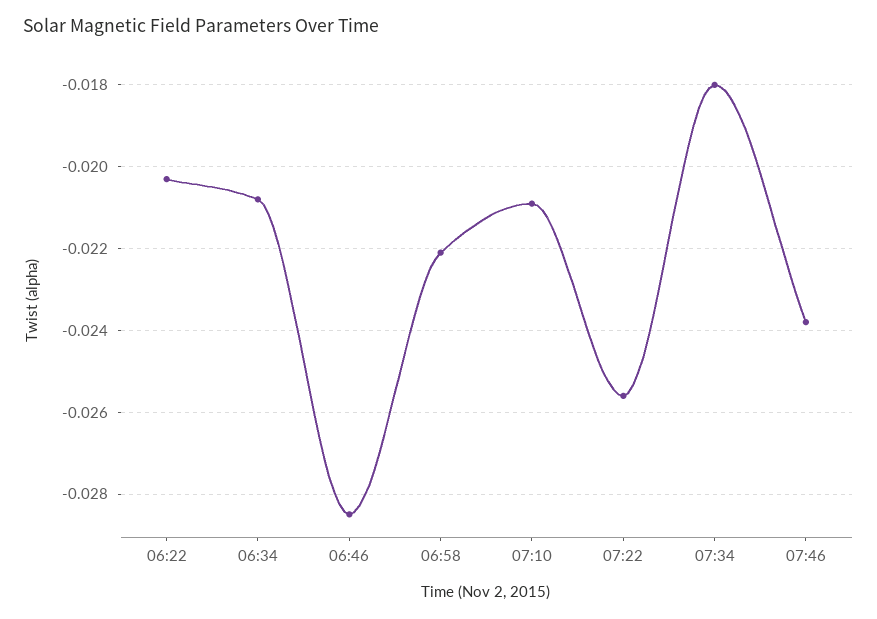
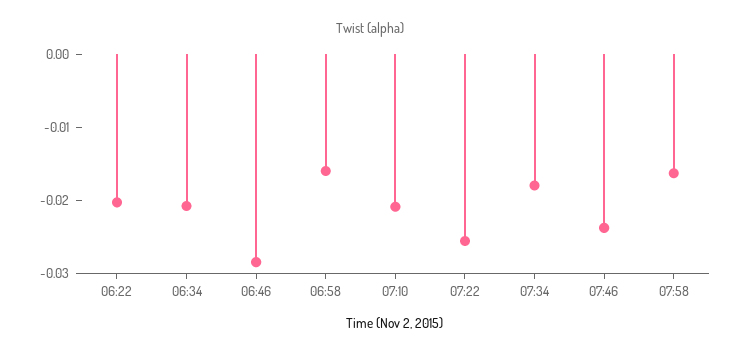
06:58: -0.022 -> -0.016
07:58: none -> -0.016

